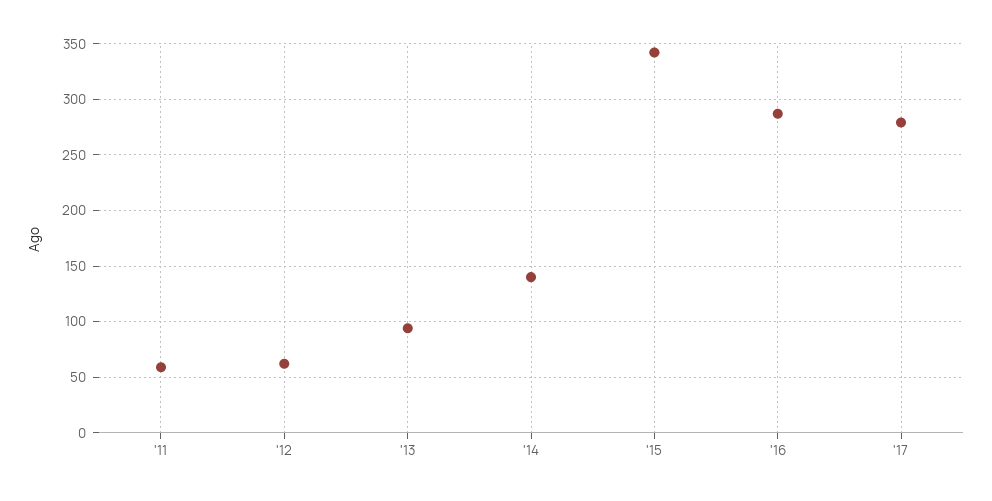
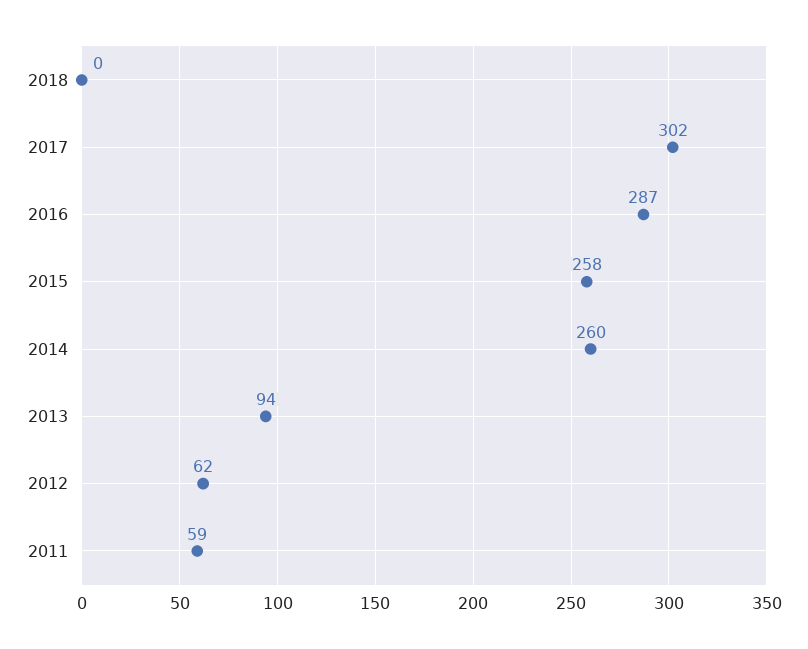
'14: 140 -> 260
'15: 340 -> 258
'17: 280 -> 302
2018: none -> 0

